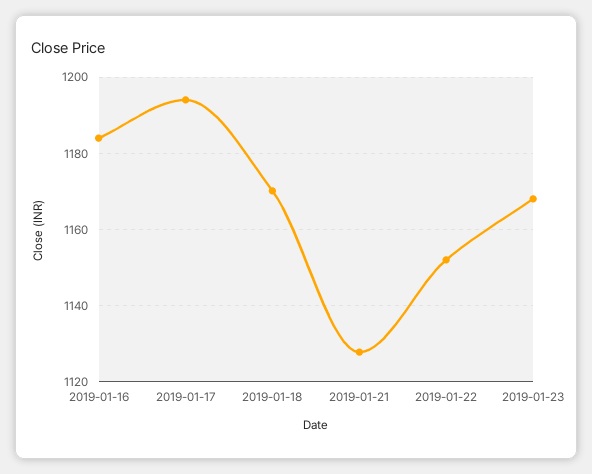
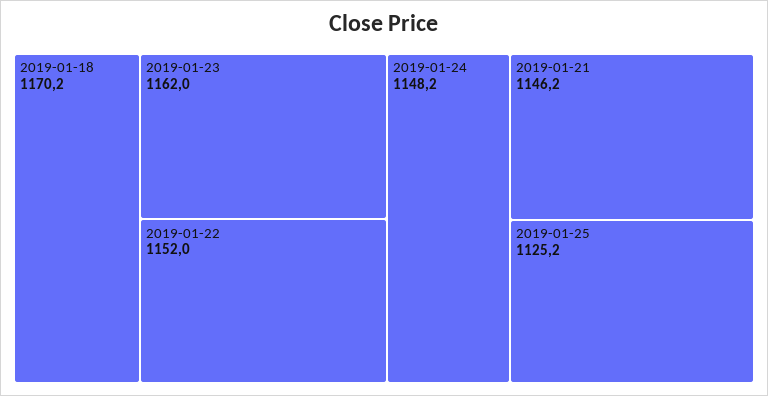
2019-01-16: 1184 -> none
2019-01-17: 1194 -> none
2019-01-21: 1128 -> 1146.2
2019-01-23: 1168 -> 1162
2019-01-24: none -> 1148.2
2019-01-25: none -> 1125.2

